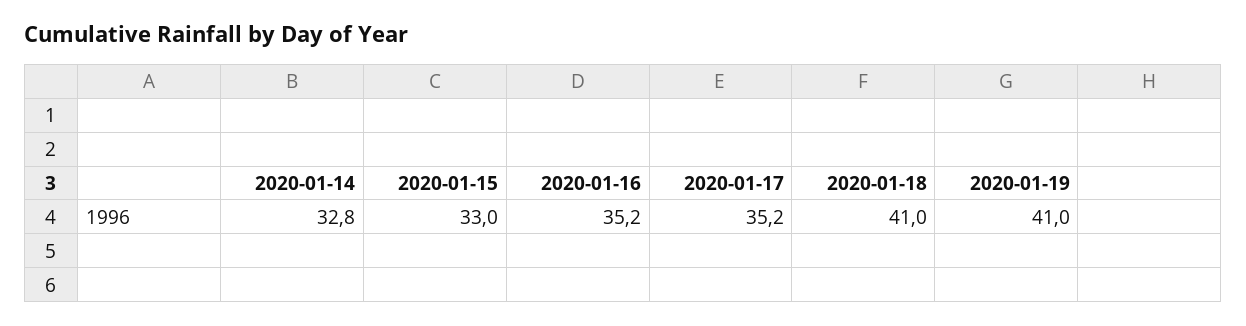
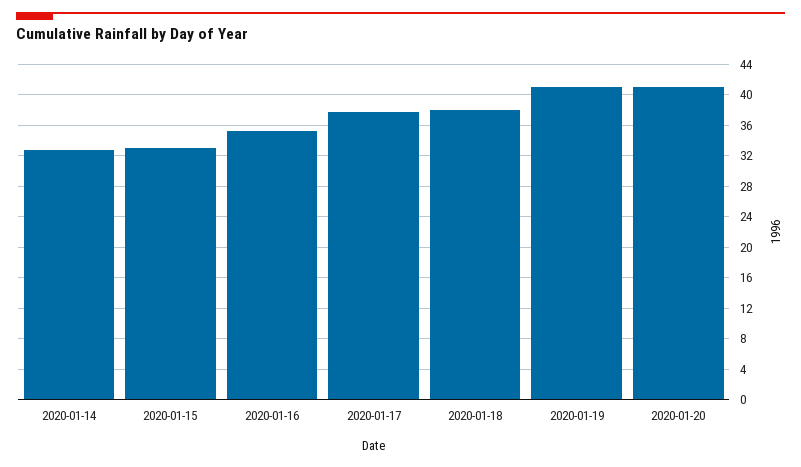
2020-01-17: 35.2 -> 38
2020-01-18: 41 -> 38
2020-01-20: none -> 41

